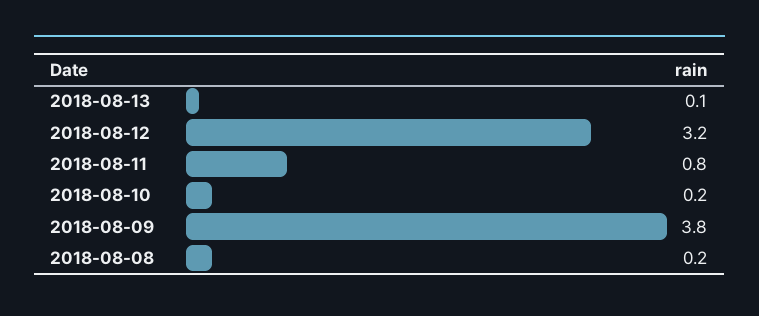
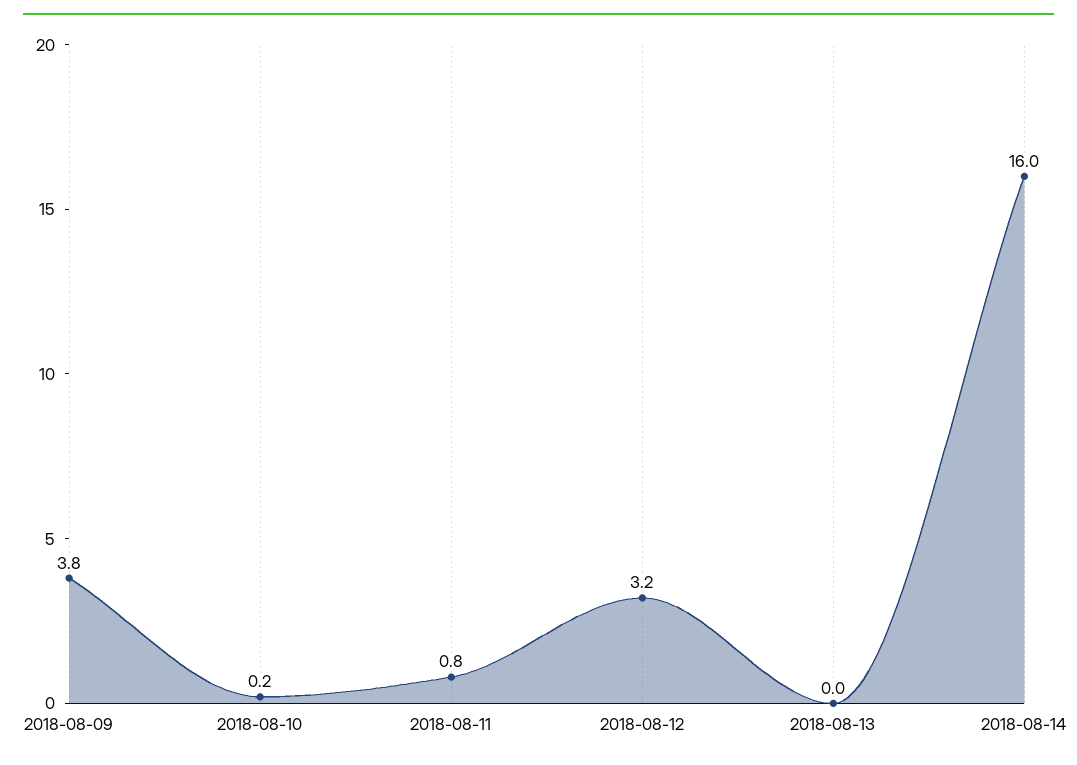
2018-08-13: 0.1 -> 0
2018-08-08: 0.2 -> none
2018-08-14: none -> 16

